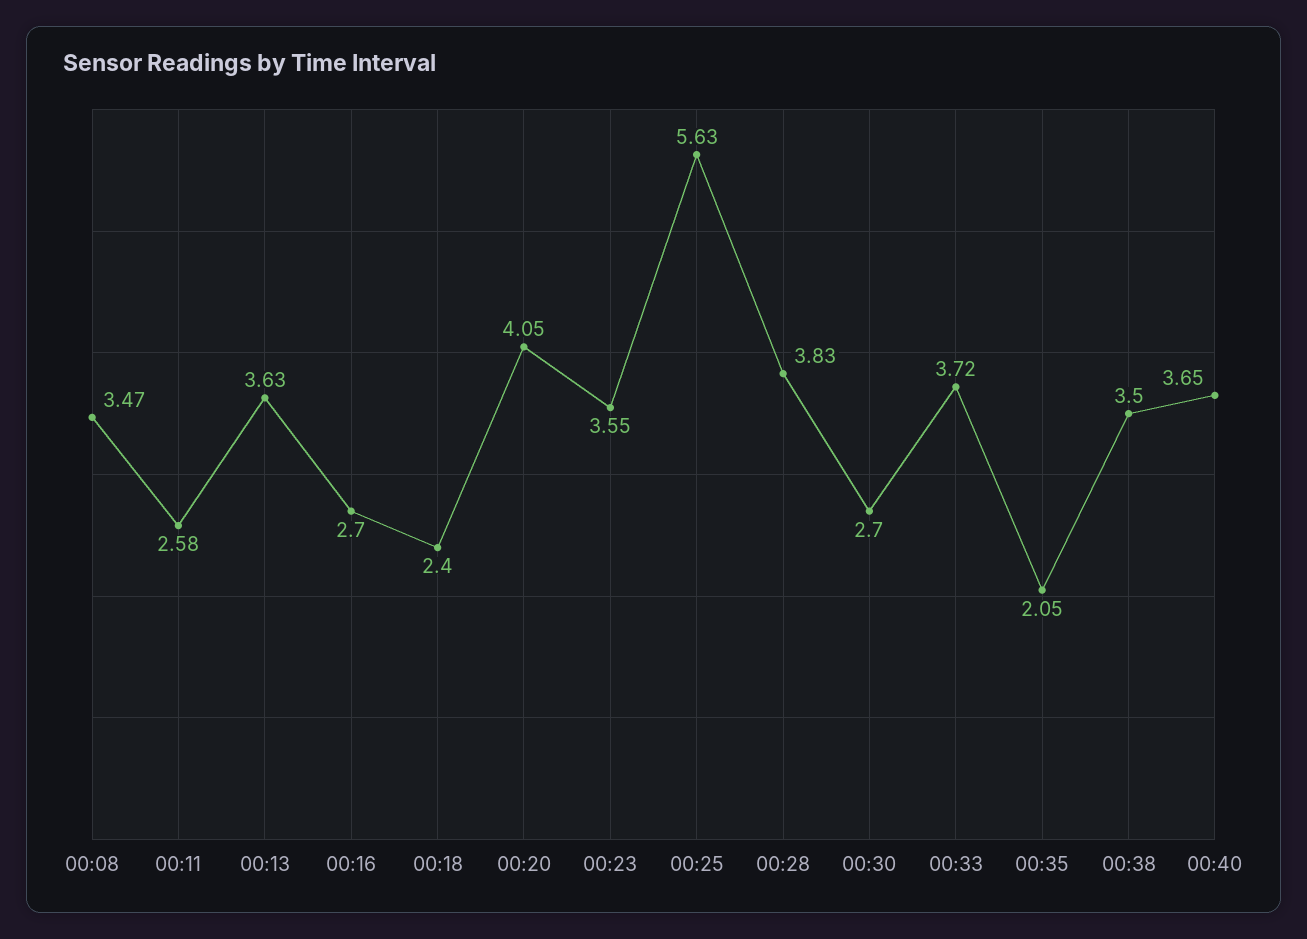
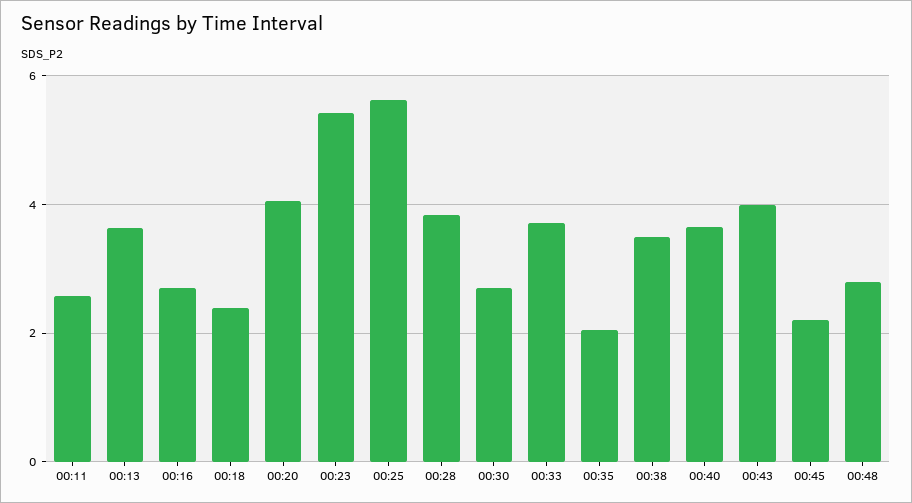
00:08: 3.47 -> none
00:23: 3.55 -> 5.4
00:43: none -> 4
00:45: none -> 2.2
00:48: none -> 2.8

